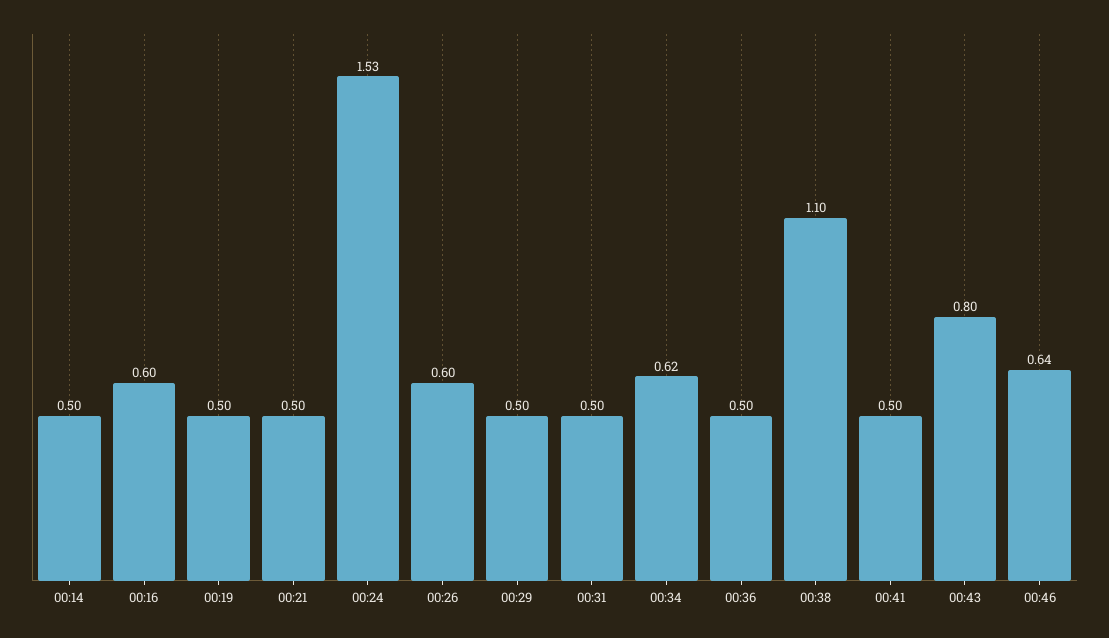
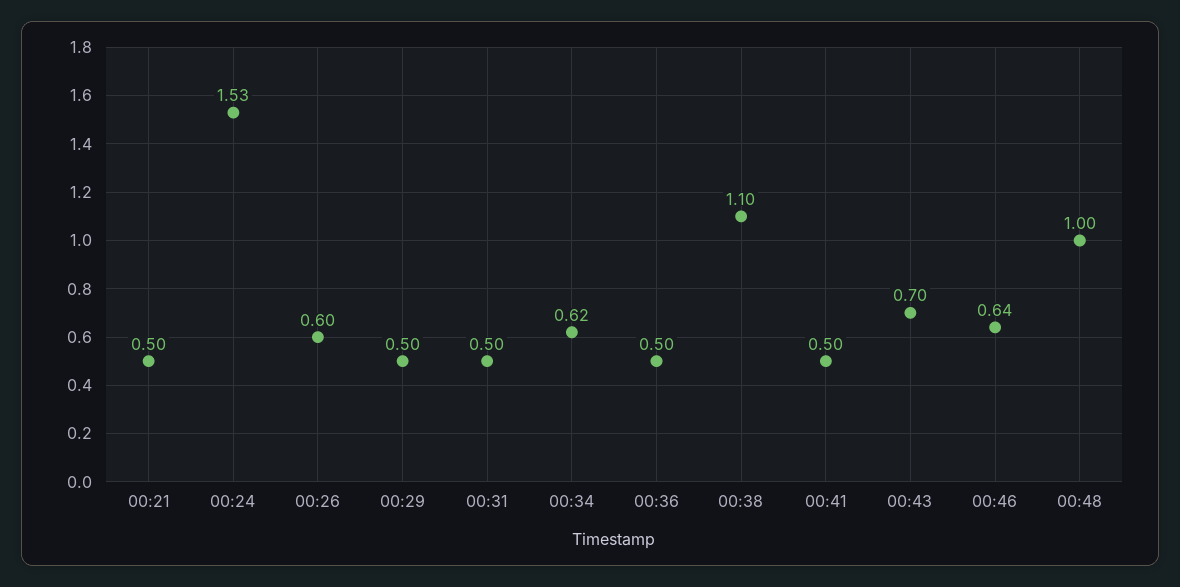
00:14: 0.5 -> none
00:16: 0.6 -> none
00:19: 0.5 -> none
00:43: 0.8 -> 0.7
00:48: none -> 1

